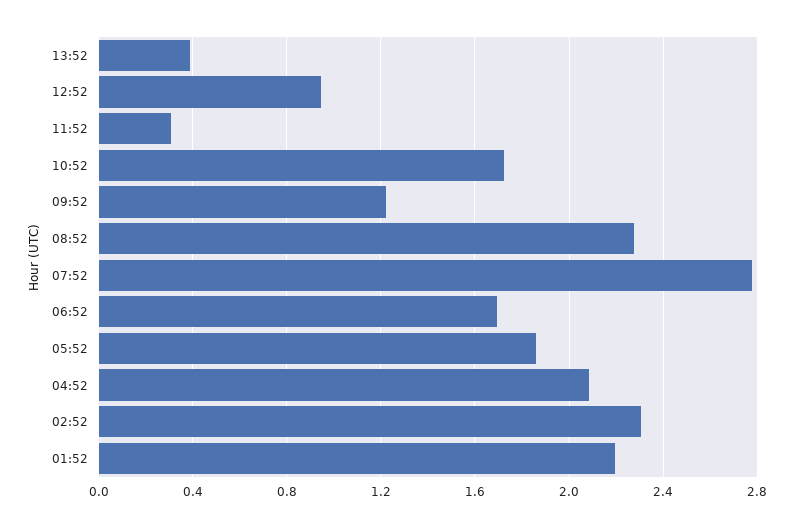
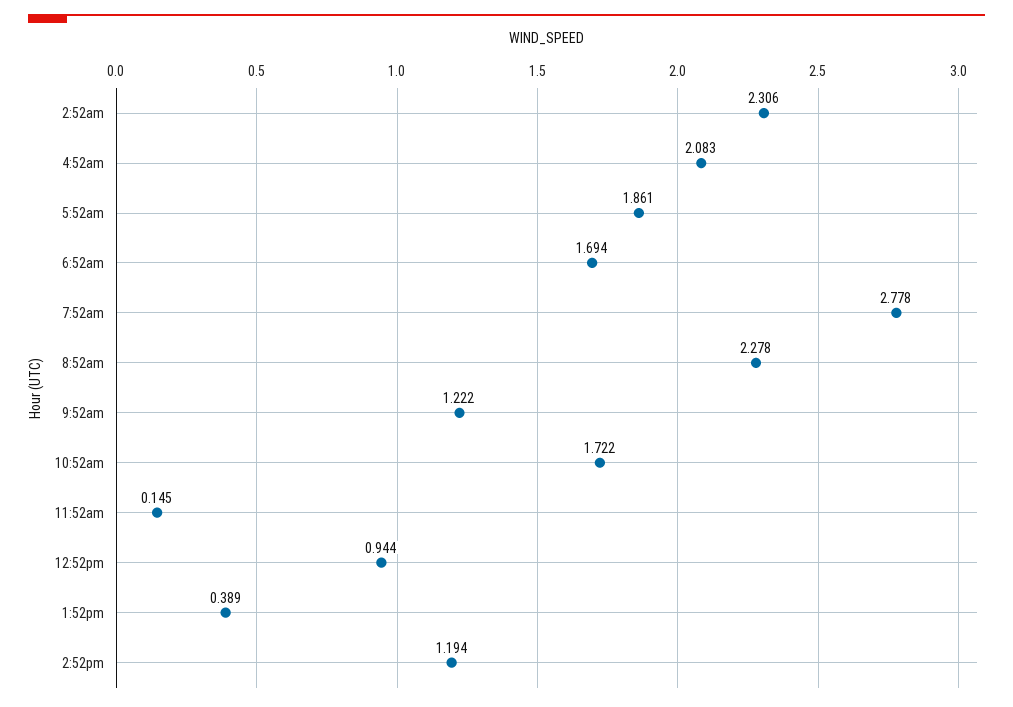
11:52: 0.3 -> 0.145
01:52: 2.2 -> none
2:52pm: none -> 1.194

